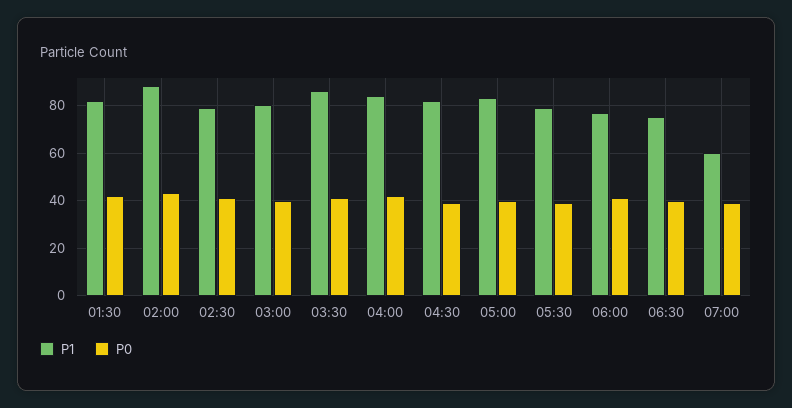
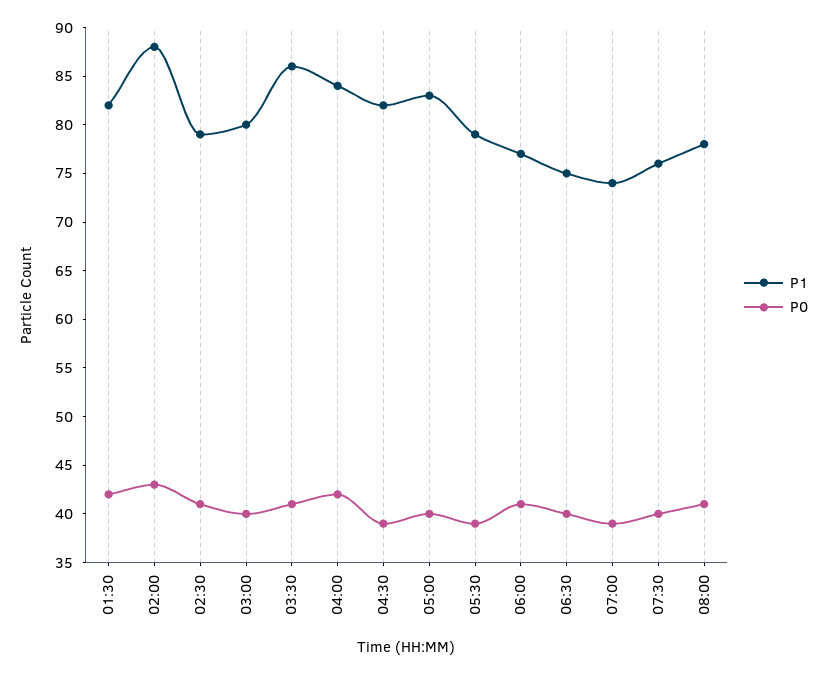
P1, 07:00: 60 -> 74
P1, 07:30: none -> 76
P0, 07:30: none -> 40
P1, 08:00: none -> 78
P0, 08:00: none -> 41

